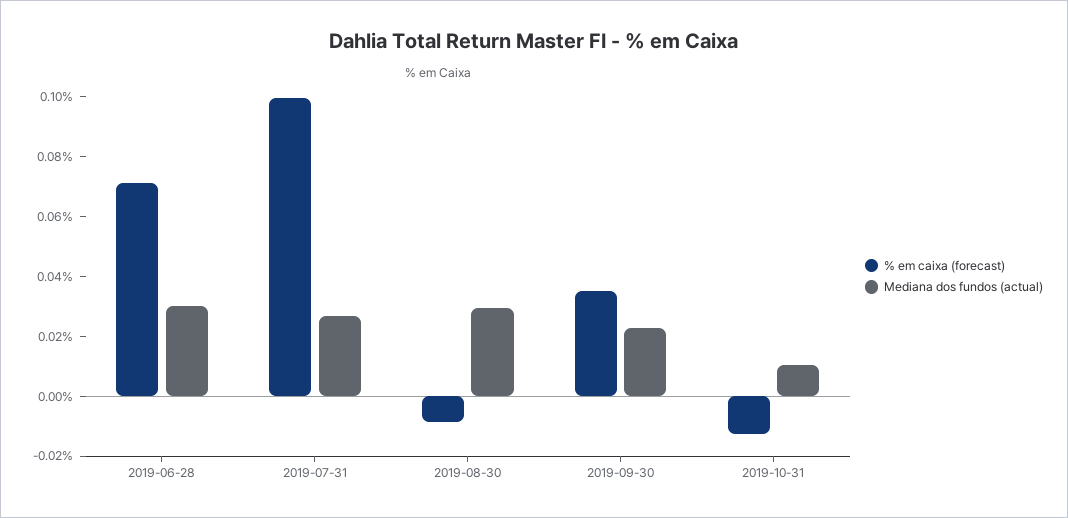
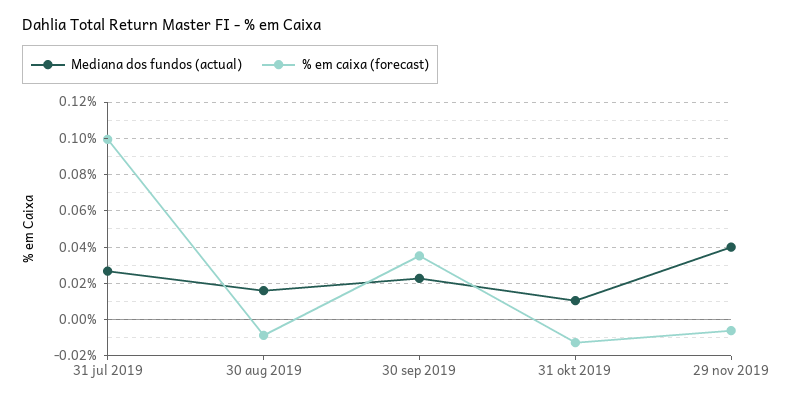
% em caixa (forecast), 2019-06-28: 0.07 -> none
Mediana dos fundos (actual), 2019-06-28: 0.03 -> none
Mediana dos fundos (actual), 2019-08-30: 0.03 -> 0.015
Mediana dos fundos (actual), 29 nov 2019: none -> 0.04
% em caixa (forecast), 29 nov 2019: none -> -0.005

